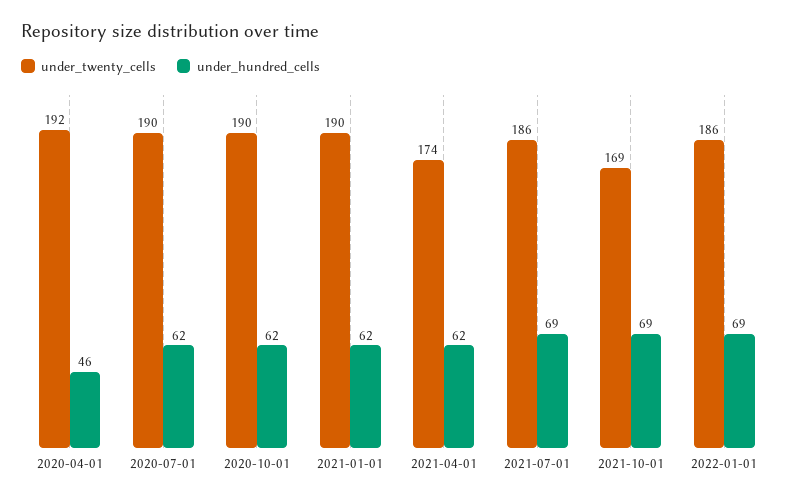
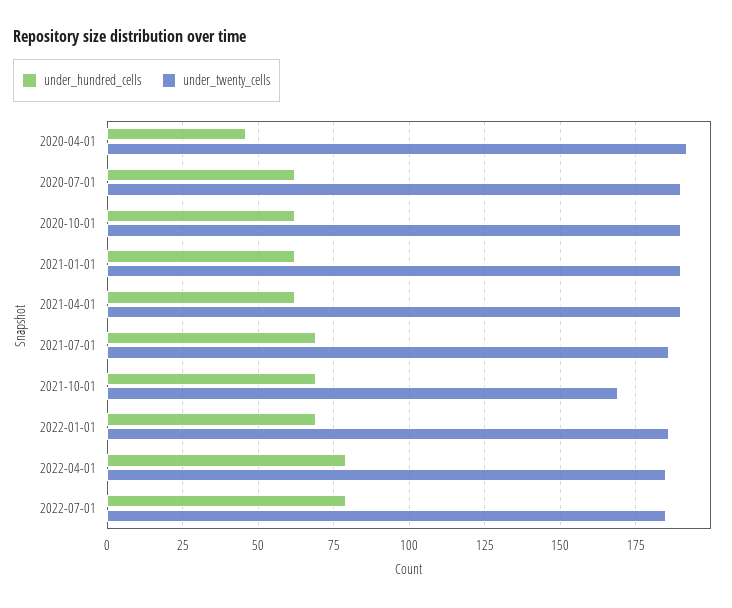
under_twenty_cells, 2021-04-01: 174 -> 190
under_hundred_cells, 2022-04-01: none -> 80
under_twenty_cells, 2022-04-01: none -> 185
under_hundred_cells, 2022-07-01: none -> 80
under_twenty_cells, 2022-07-01: none -> 185

